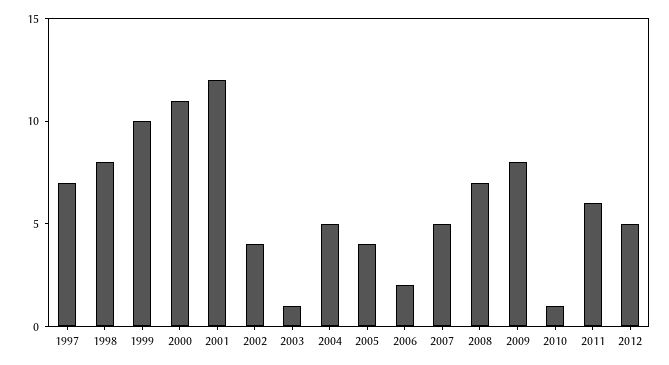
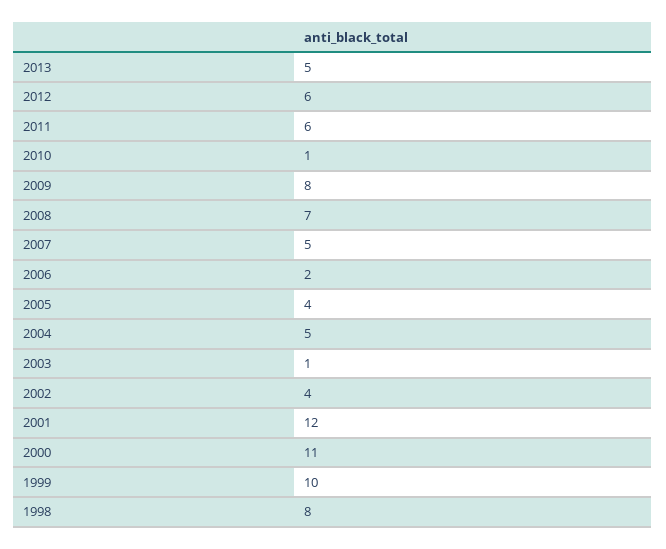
1997: 7 -> none
2012: 5 -> 6
2013: none -> 5

